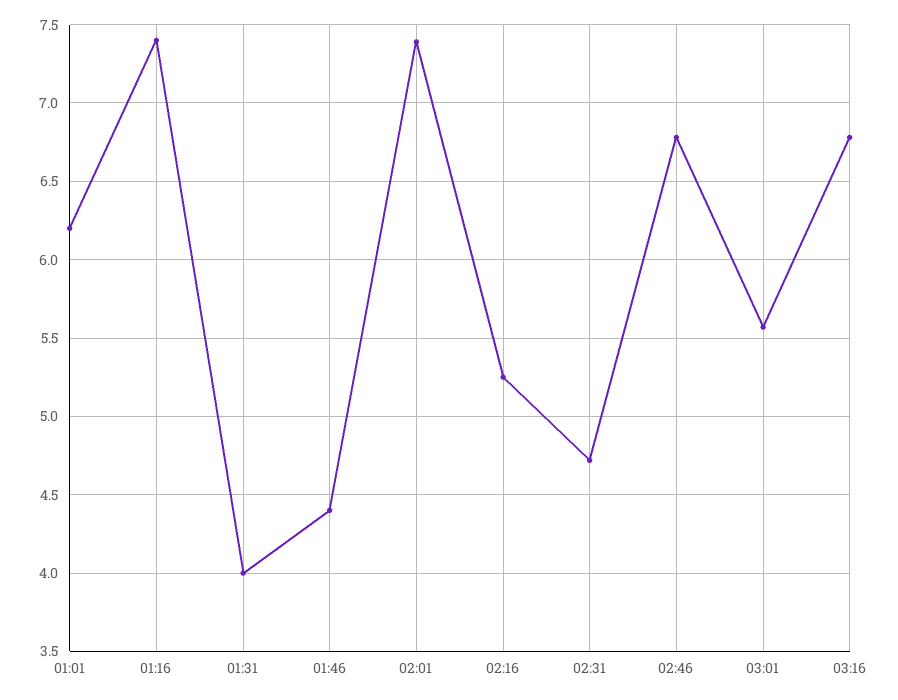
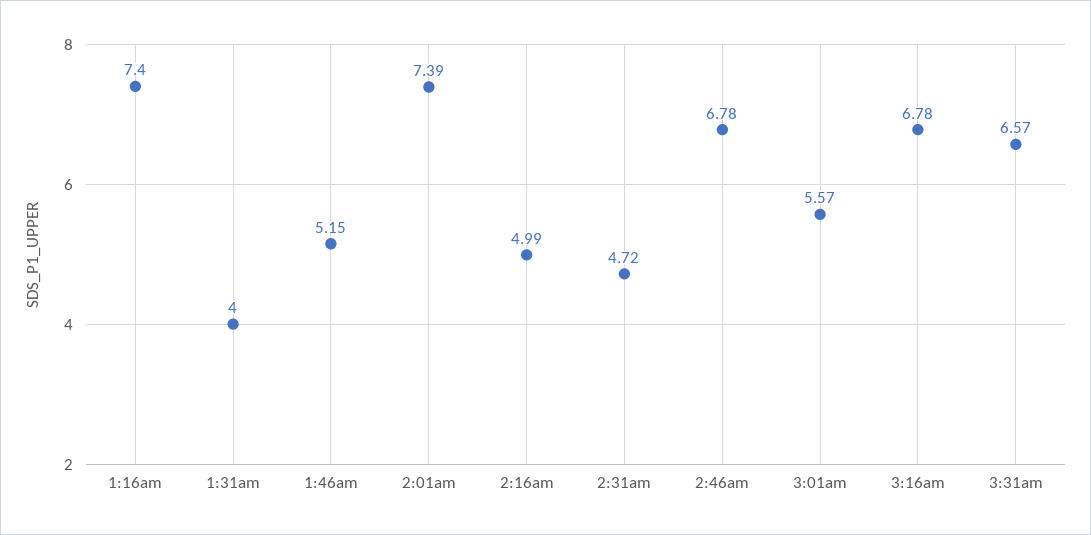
01:01: 6.2 -> none
01:46: 4.4 -> 5.15
02:16: 5.25 -> 4.99
3:31am: none -> 6.57

